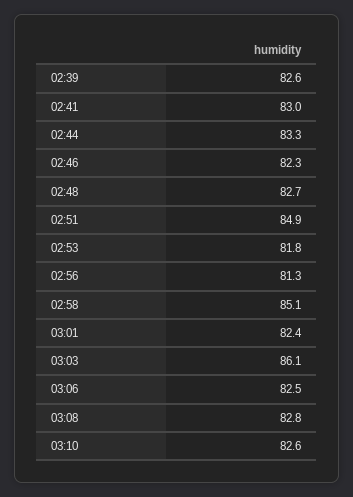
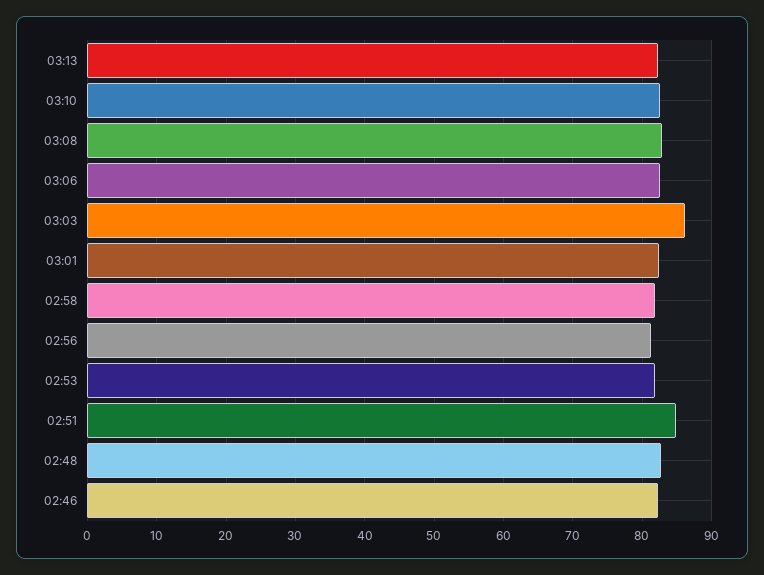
02:39: 82.6 -> none
02:41: 83 -> none
02:44: 83.3 -> none
02:58: 85.1 -> 82
03:13: none -> 82

